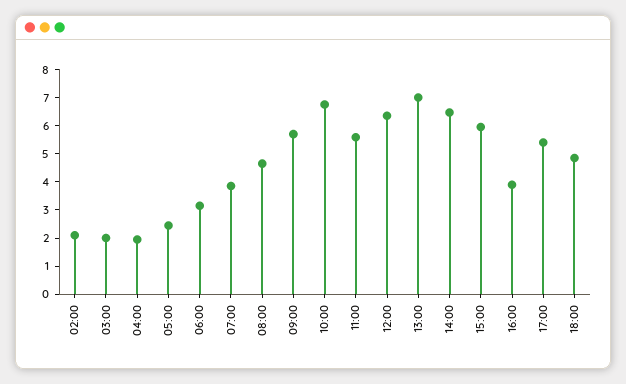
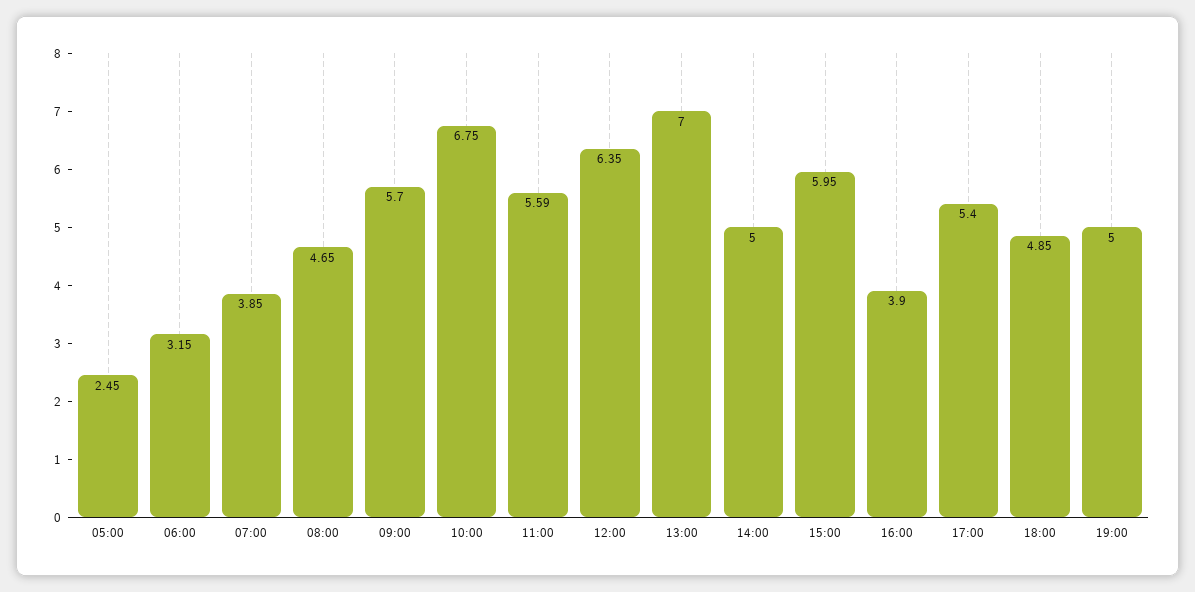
02:00: 2 -> none
03:00: 2 -> none
04:00: 2 -> none
14:00: 6.5 -> 5
19:00: none -> 5

